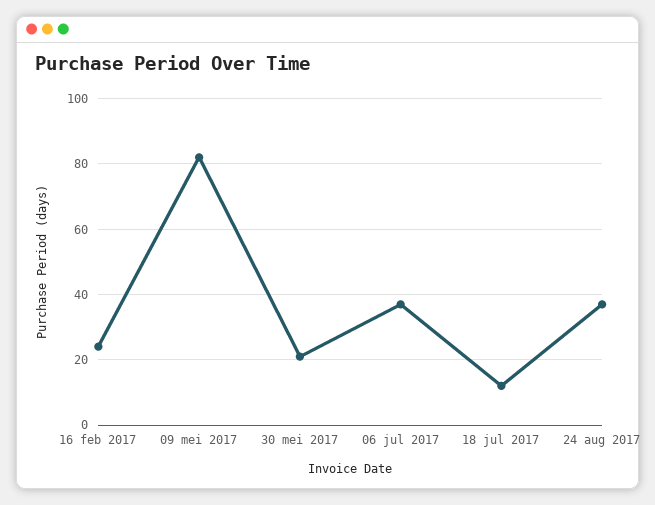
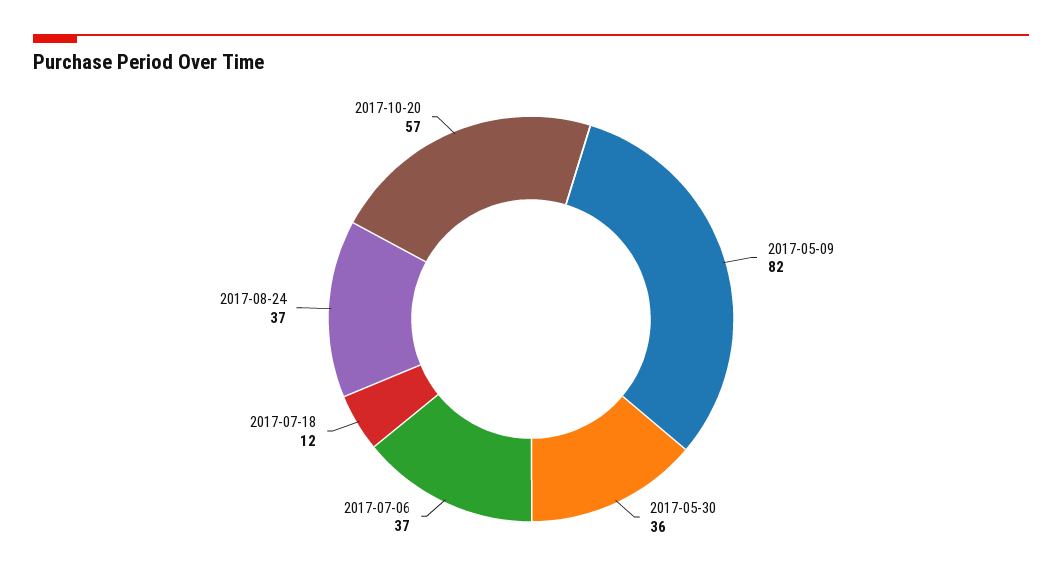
16 feb 2017: 25 -> none
30 mei 2017: 20 -> 36
2017-10-20: none -> 57

